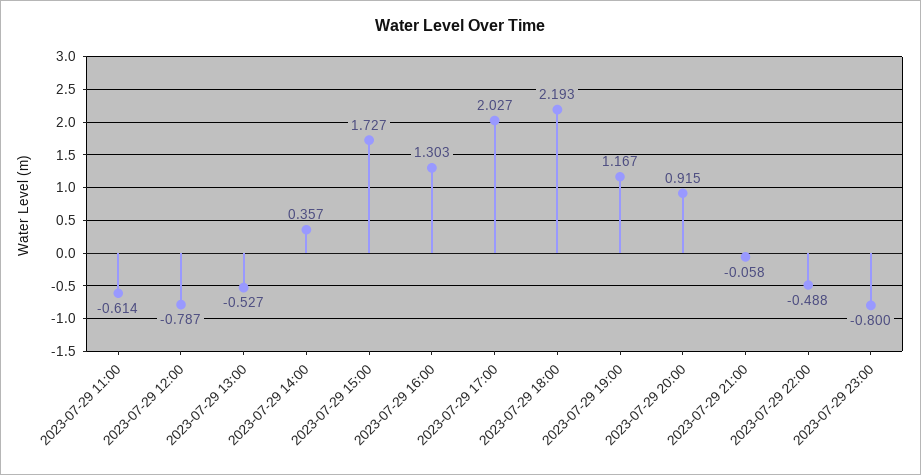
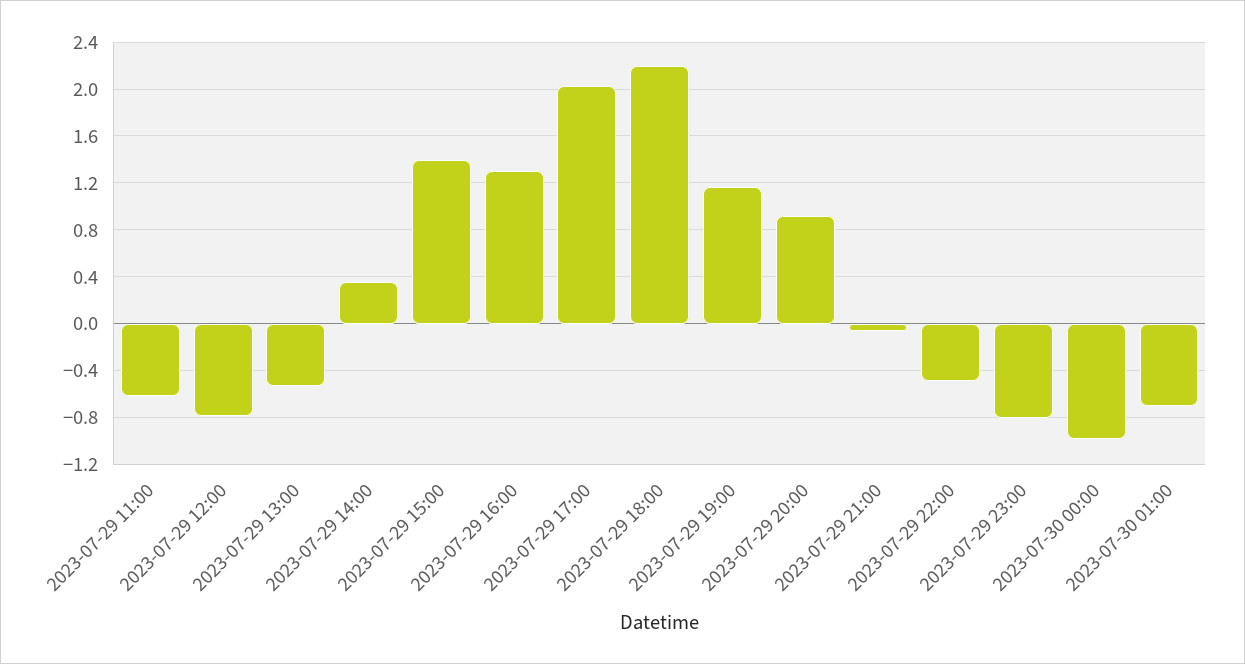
2023-07-29 15:00: 1.727 -> 1.4
2023-07-30 00:00: none -> -1
2023-07-30 01:00: none -> -0.7

